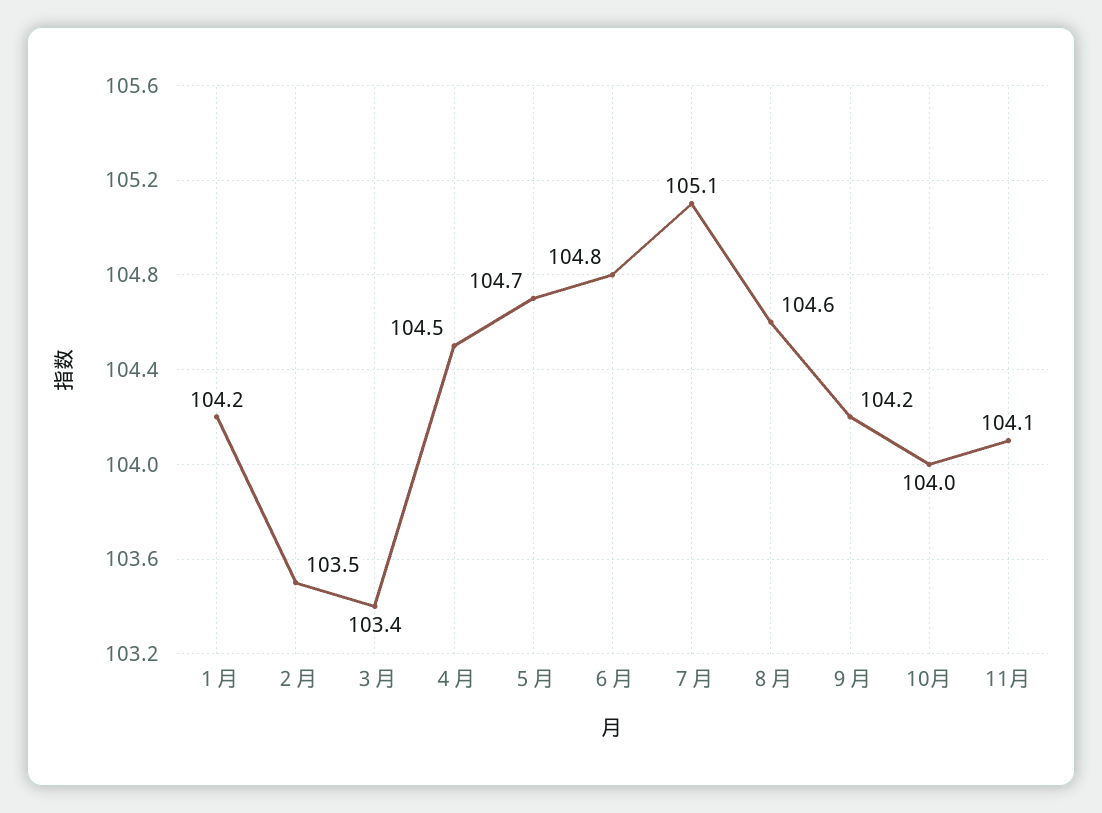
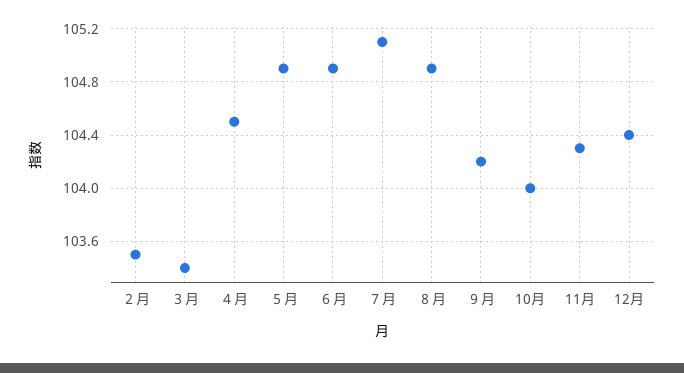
１月: 104.2 -> none
５月: 104.7 -> 104.9
６月: 104.8 -> 104.9
８月: 104.6 -> 104.9
11月: 104.1 -> 104.3
12月: none -> 104.4

